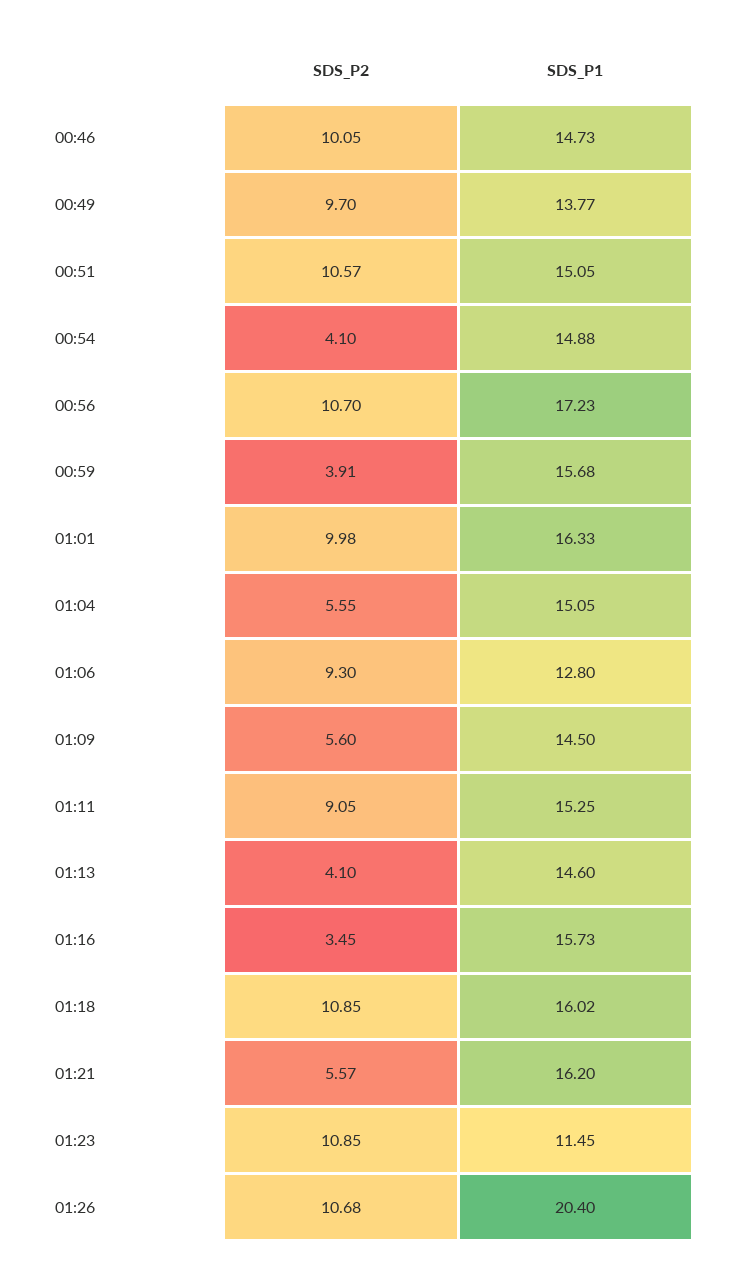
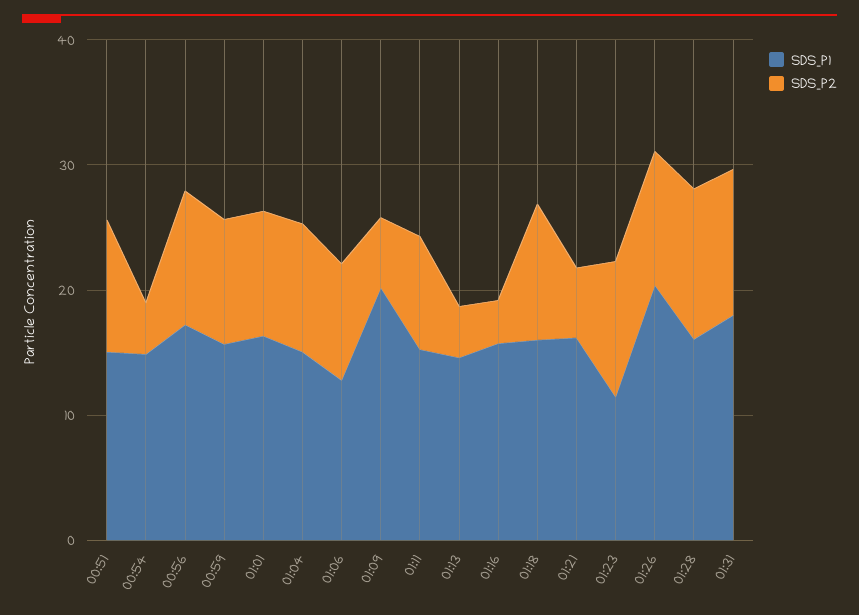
SDS_P2, 00:46: 10.05 -> none
SDS_P1, 00:46: 14.73 -> none
SDS_P2, 00:49: 9.7 -> none
SDS_P1, 00:49: 13.77 -> none
SDS_P2, 00:59: 3.91 -> 10
SDS_P2, 01:04: 5.55 -> 10
SDS_P1, 01:09: 14.5 -> 20
SDS_P1, 01:28: none -> 16
SDS_P2, 01:28: none -> 12
SDS_P1, 01:31: none -> 18
SDS_P2, 01:31: none -> 12

